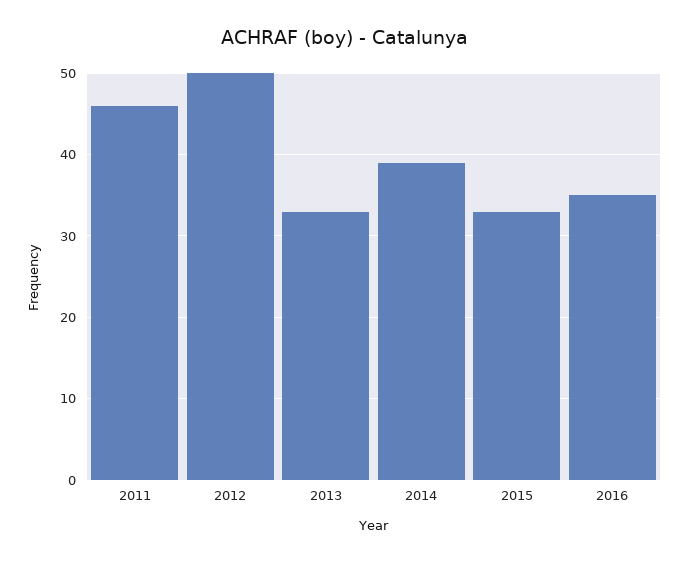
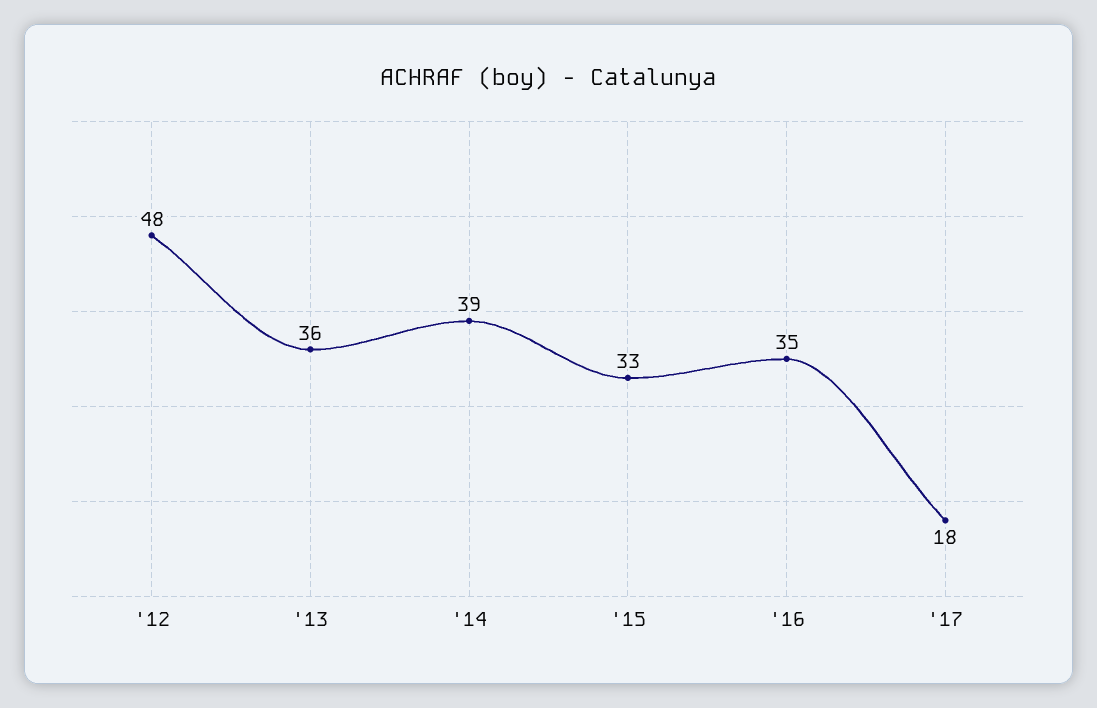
2011: 46 -> none
2012: 50 -> 48
2013: 33 -> 36
'17: none -> 18

